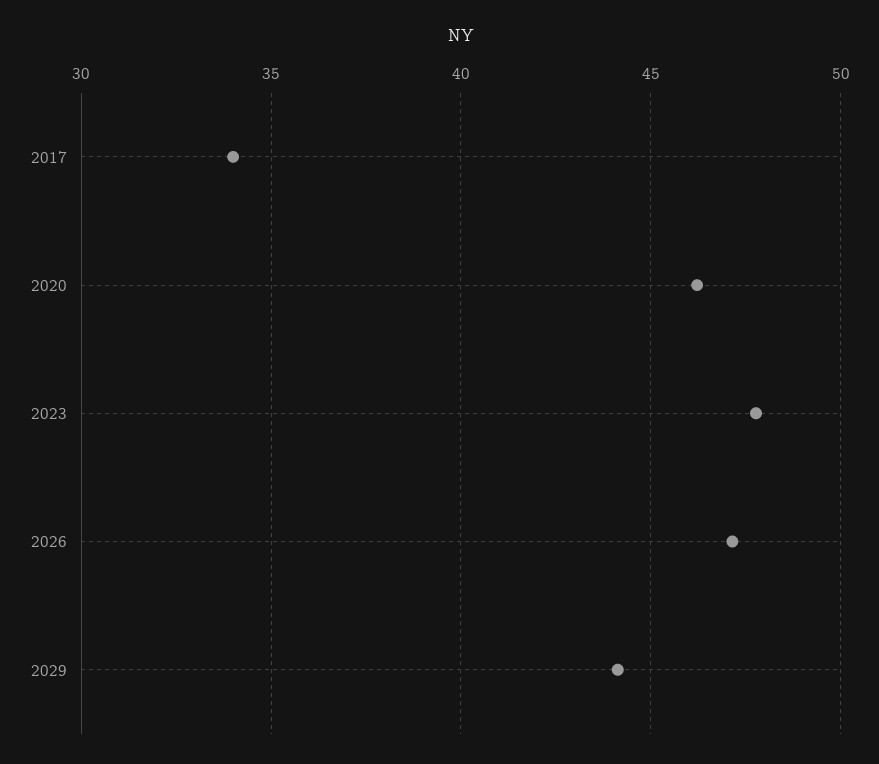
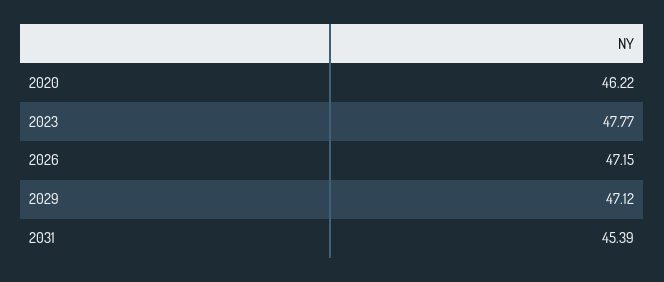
2017: 34 -> none
2029: 44 -> 47.12
2031: none -> 45.39

